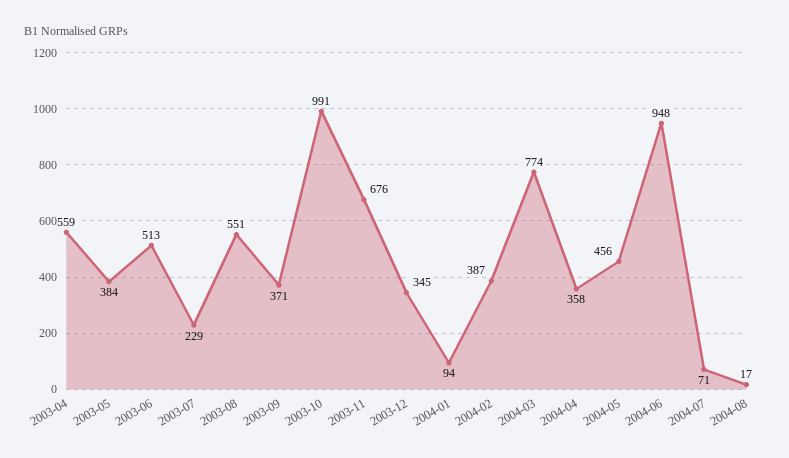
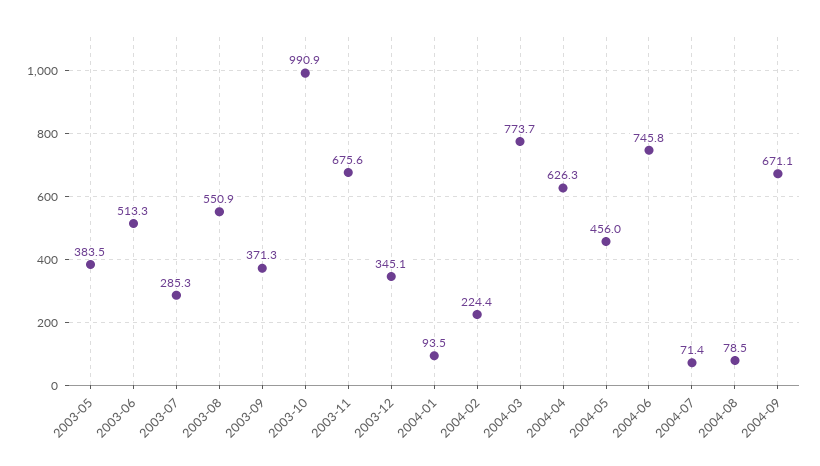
2003-04: 559 -> none
2003-07: 229 -> 285.3
2004-02: 387 -> 224.4
2004-04: 358 -> 626.3
2004-06: 948 -> 745.8
2004-08: 17 -> 78.5
2004-09: none -> 671.1

